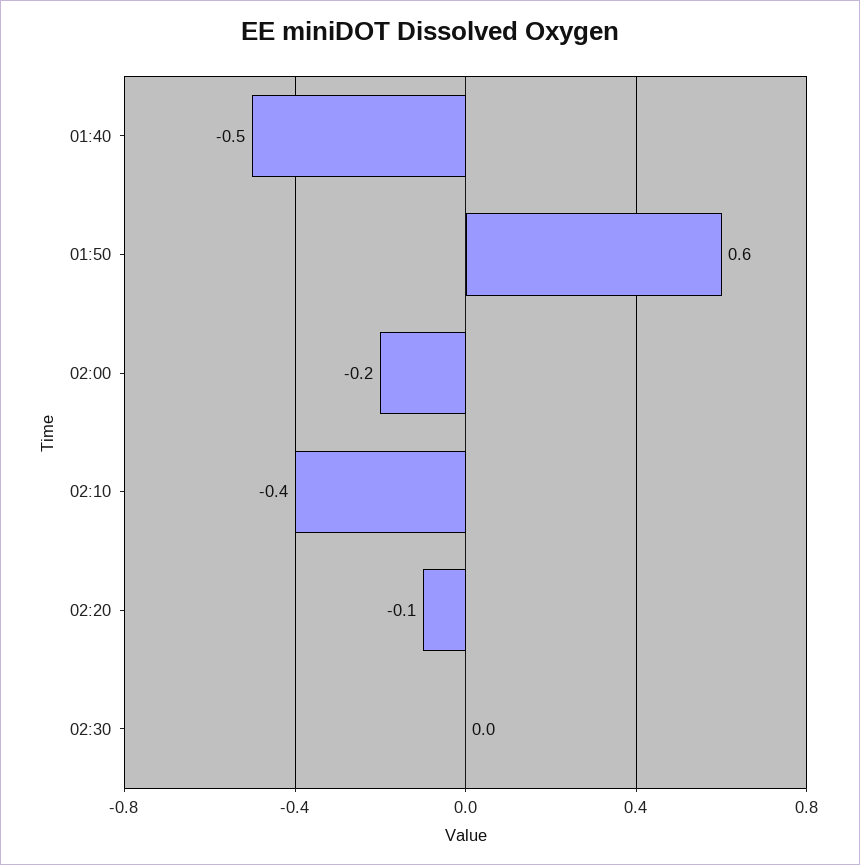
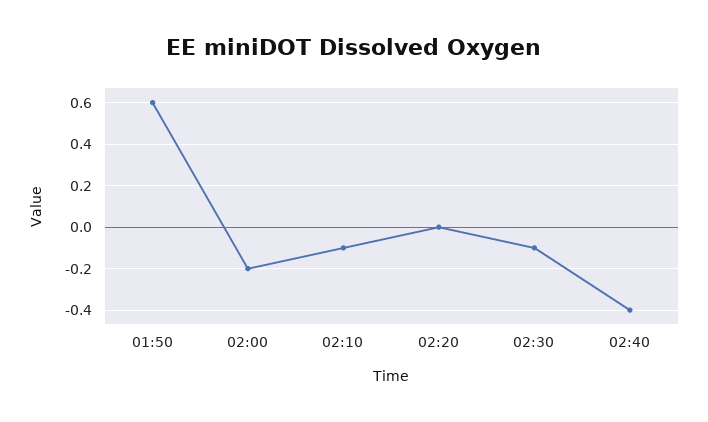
01:40: -0.5 -> none
02:10: -0.4 -> -0.1
02:20: -0.1 -> 0
02:30: 0 -> -0.1
02:40: none -> -0.4

